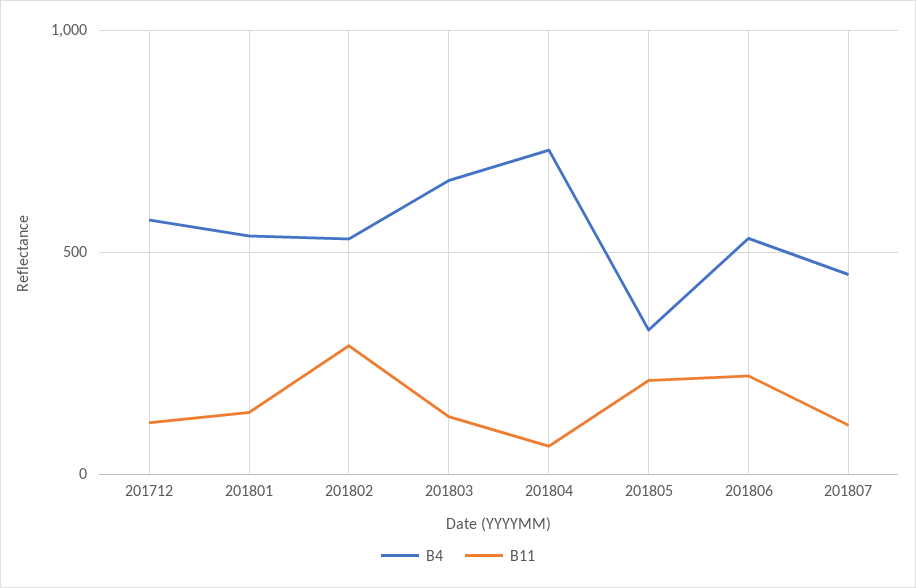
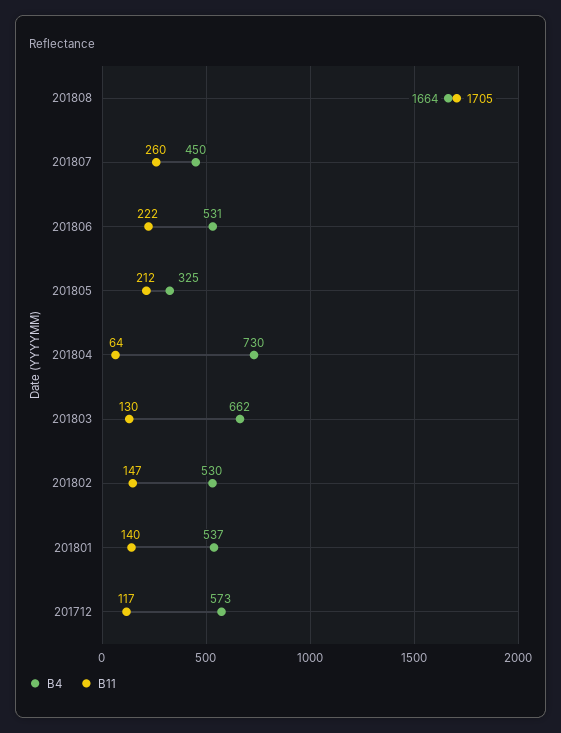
B11, 201802: 300 -> 147
B11, 201807: 100 -> 260
B4, 201808: none -> 1664
B11, 201808: none -> 1705

